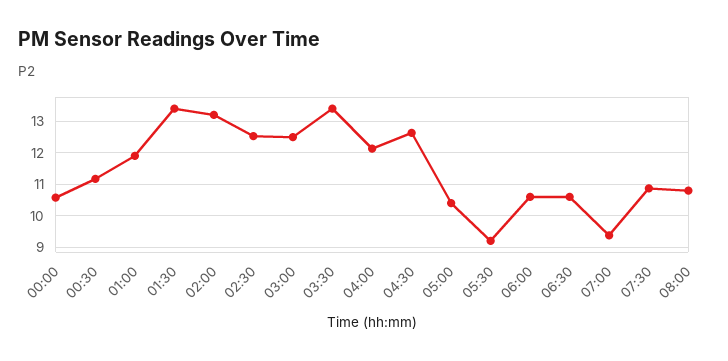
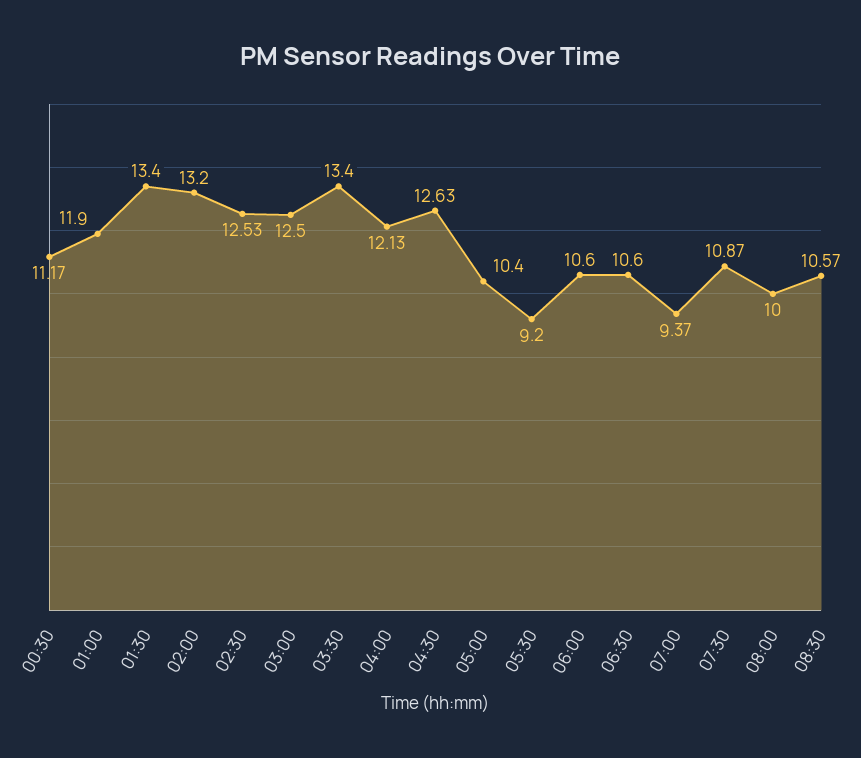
00:00: 10.6 -> none
08:00: 10.8 -> 10
08:30: none -> 10.57

